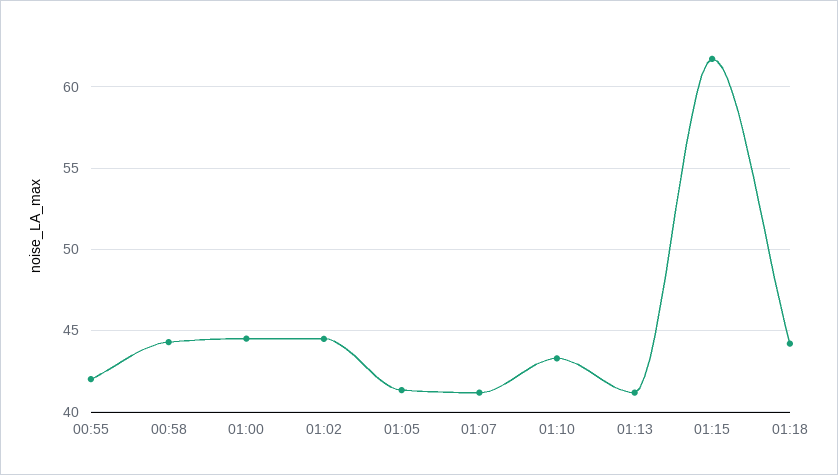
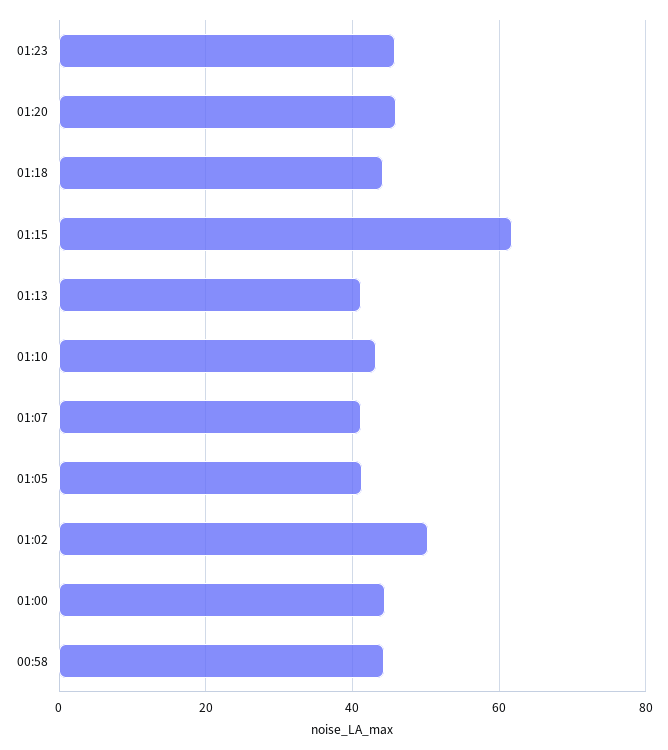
00:55: 42 -> none
01:02: 44.5 -> 50
01:23: none -> 46
01:20: none -> 46

